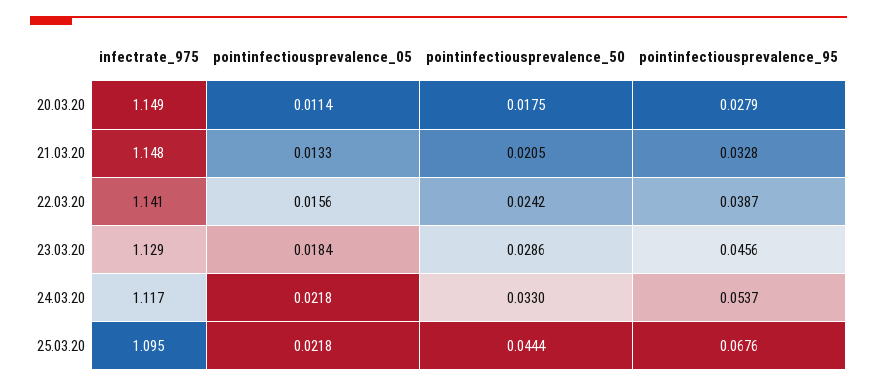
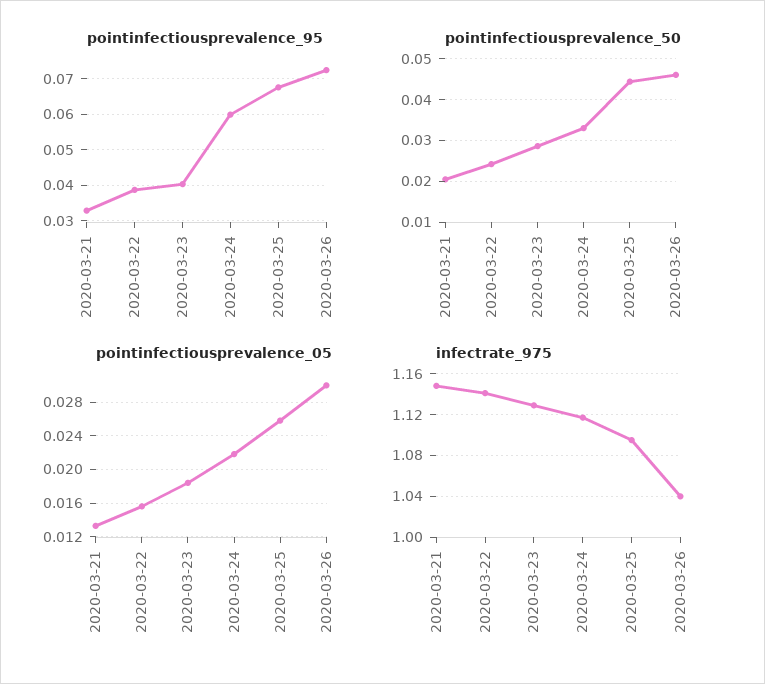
infectrate_975, 20.03.20: 1.149 -> none
pointinfectiousprevalence_05, 20.03.20: 0.0114 -> none
pointinfectiousprevalence_50, 20.03.20: 0.0175 -> none
pointinfectiousprevalence_95, 20.03.20: 0.0279 -> none
pointinfectiousprevalence_95, 23.03.20: 0.0456 -> 0.04
pointinfectiousprevalence_95, 24.03.20: 0.0537 -> 0.06
pointinfectiousprevalence_05, 25.03.20: 0.0218 -> 0.026
pointinfectiousprevalence_95, 2020-03-26: none -> 0.072
pointinfectiousprevalence_50, 2020-03-26: none -> 0.046
pointinfectiousprevalence_05, 2020-03-26: none -> 0.03
infectrate_975, 2020-03-26: none -> 1.04

